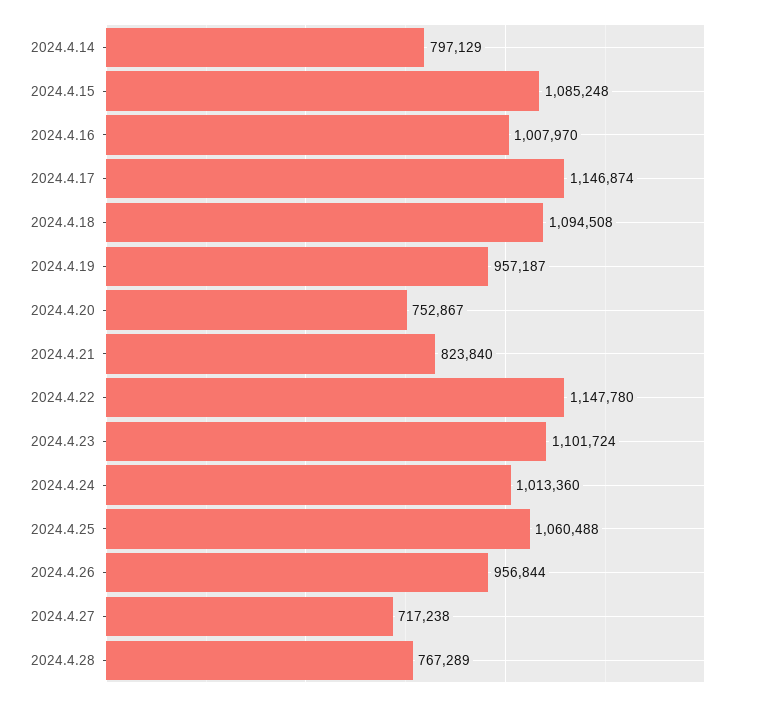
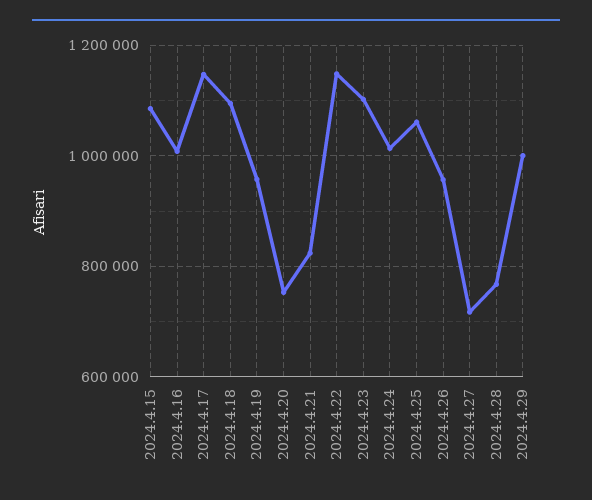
2024.4.14: 797129 -> none
2024.4.29: none -> 1000000

